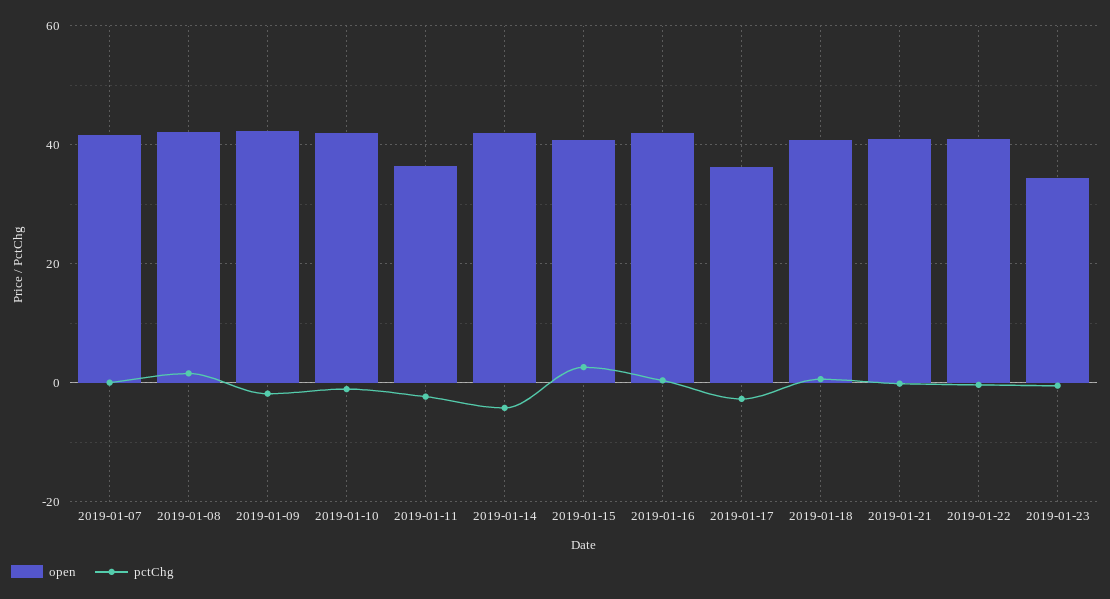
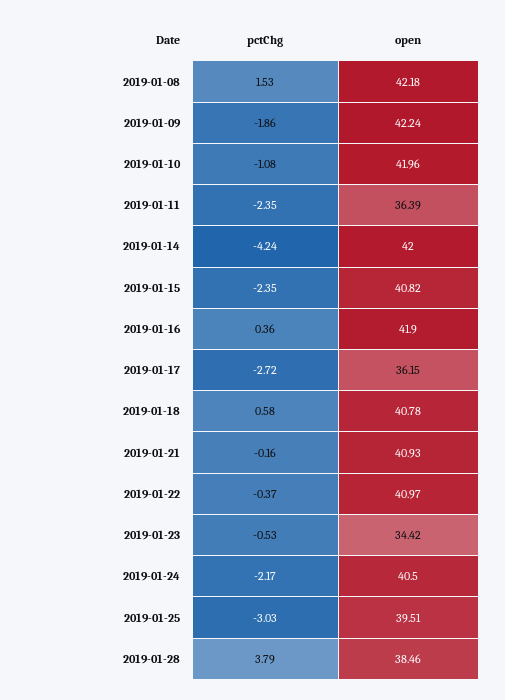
open, 2019-01-07: 42 -> none
pctChg, 2019-01-07: 0 -> none
pctChg, 2019-01-15: 2 -> -2.35
pctChg, 2019-01-24: none -> -2.17
open, 2019-01-24: none -> 40.5
pctChg, 2019-01-25: none -> -3.03
open, 2019-01-25: none -> 39.51
pctChg, 2019-01-28: none -> 3.79
open, 2019-01-28: none -> 38.46

